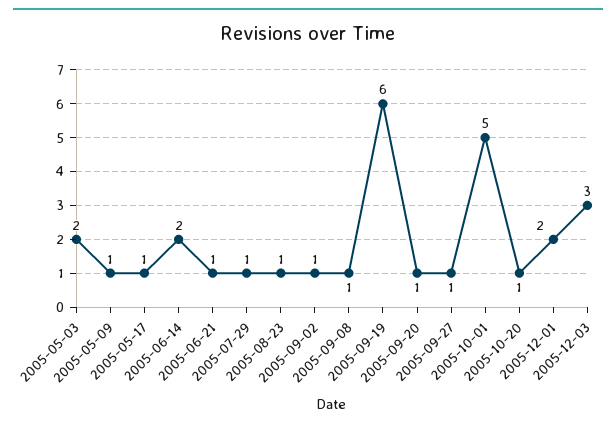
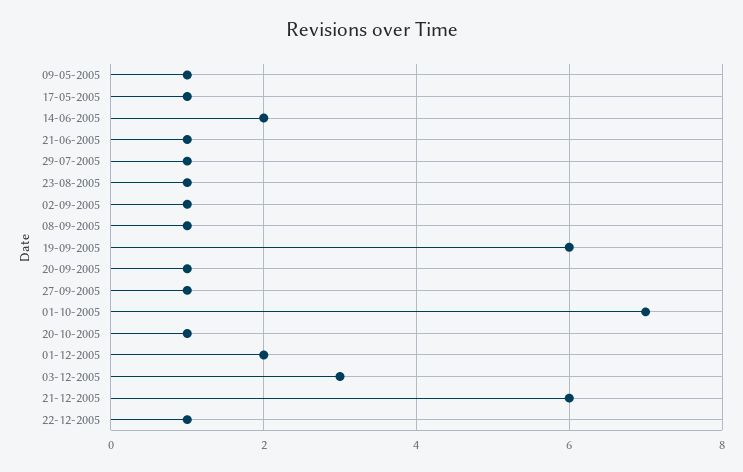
2005-05-03: 2 -> none
2005-10-01: 5 -> 7
21-12-2005: none -> 6
22-12-2005: none -> 1

